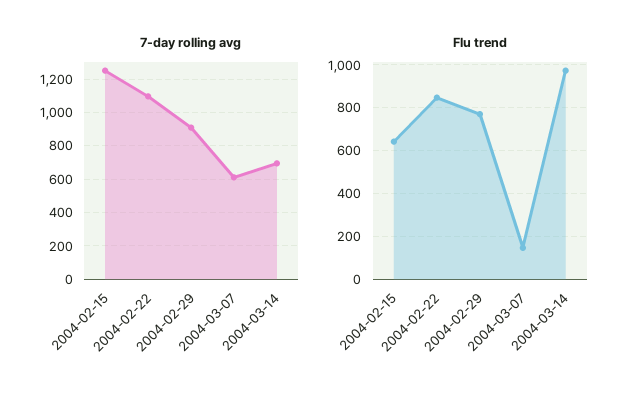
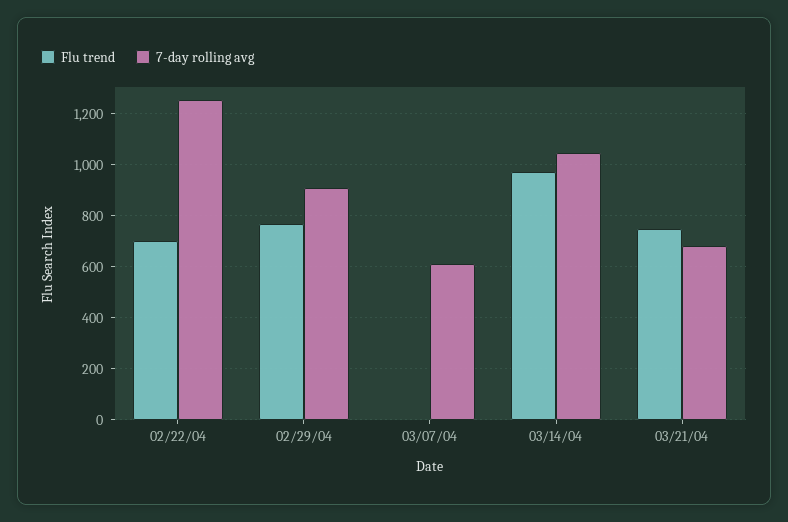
7-day rolling avg, 2004-02-15: 1250 -> none
7-day rolling avg, 2004-02-22: 1100 -> 1250
7-day rolling avg, 2004-03-14: 700 -> 1050
Flu trend, 2004-02-15: 650 -> none
Flu trend, 2004-02-22: 850 -> 700
Flu trend, 2004-03-07: 150 -> 0
Flu trend, 03/21/04: none -> 750
7-day rolling avg, 03/21/04: none -> 675

